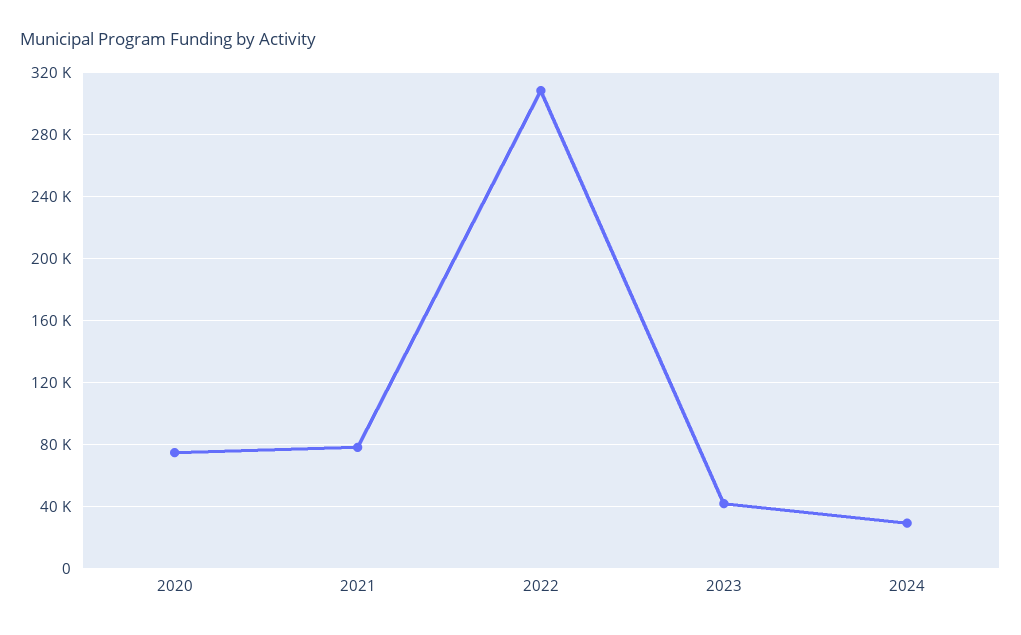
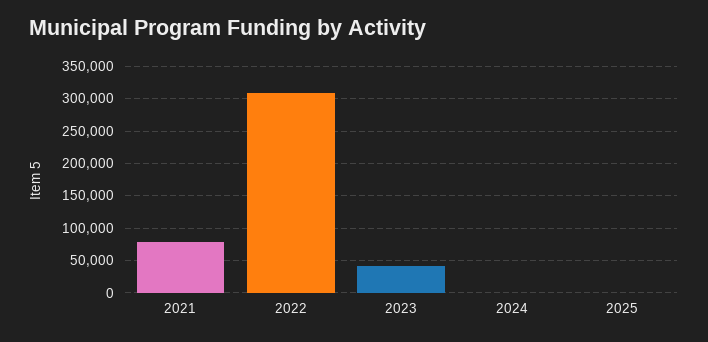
2020: 75000 -> none
2024: 30000 -> 0
2025: none -> 0

